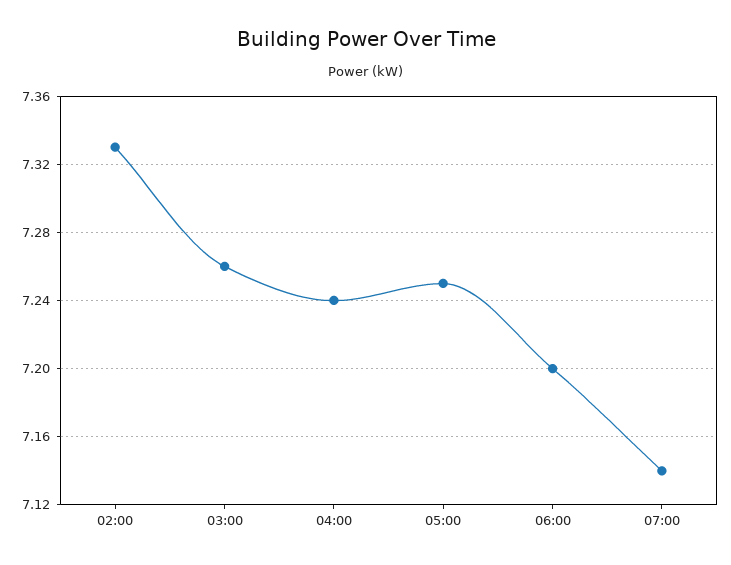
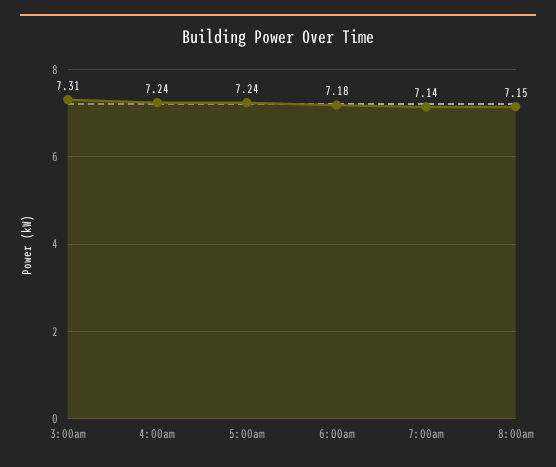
02:00: 7.33 -> none
03:00: 7.26 -> 7.31
05:00: 7.25 -> 7.24
06:00: 7.2 -> 7.18
8:00am: none -> 7.15

